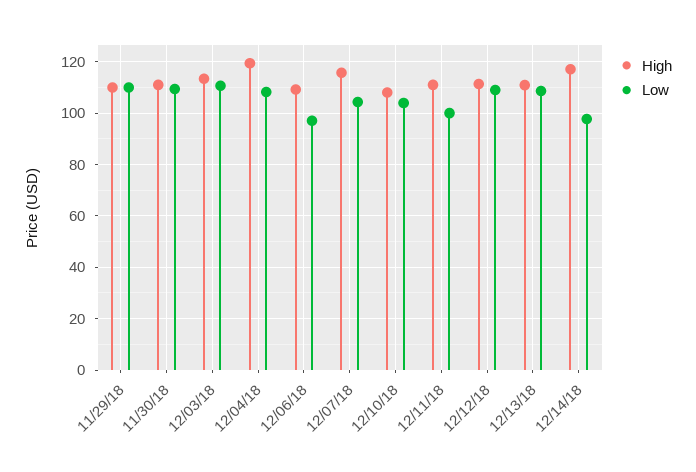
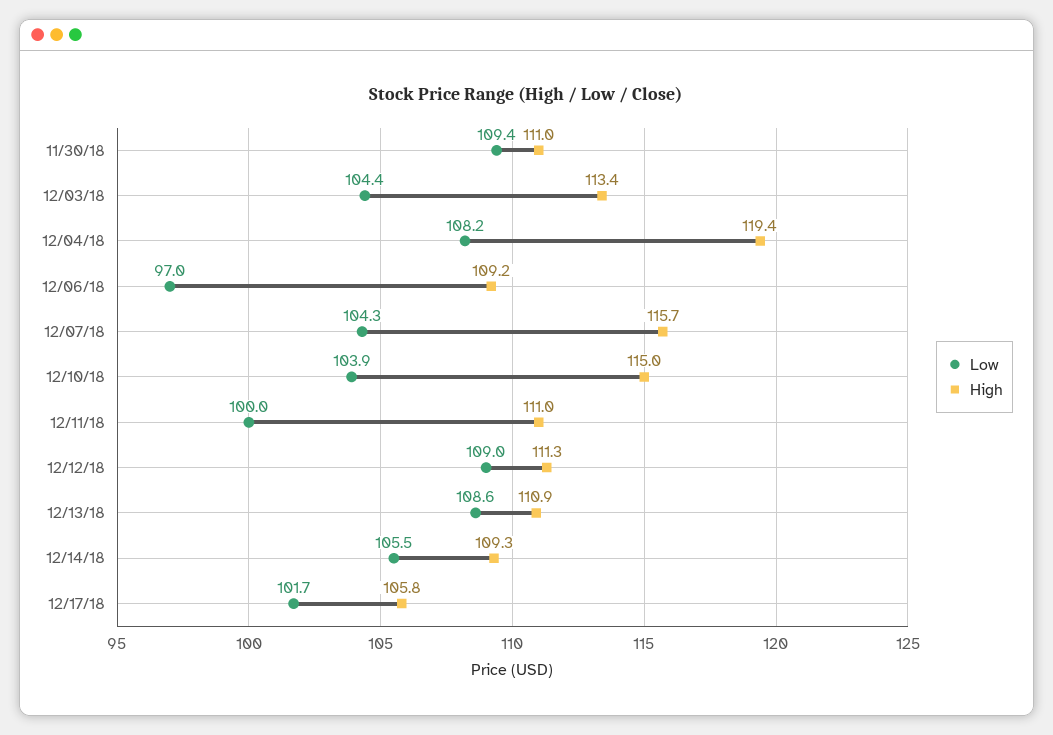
High, 11/29/18: 110 -> none
Low, 11/29/18: 110 -> none
Low, 12/03/18: 110 -> 104.4
High, 12/10/18: 107.5 -> 115
High, 12/14/18: 117.5 -> 109.3
Low, 12/14/18: 97.5 -> 105.5
Low, 12/17/18: none -> 101.7
High, 12/17/18: none -> 105.8

